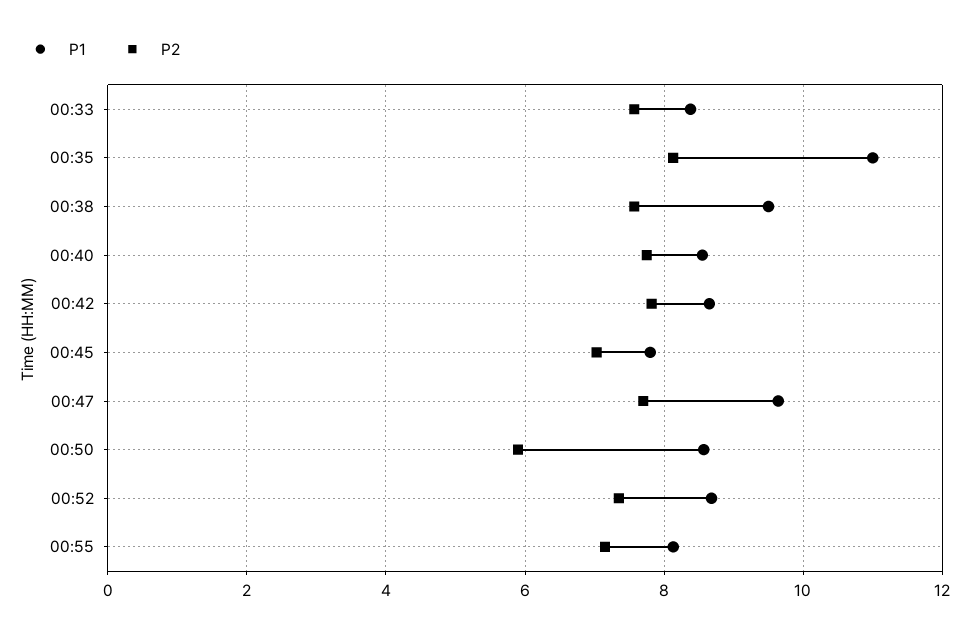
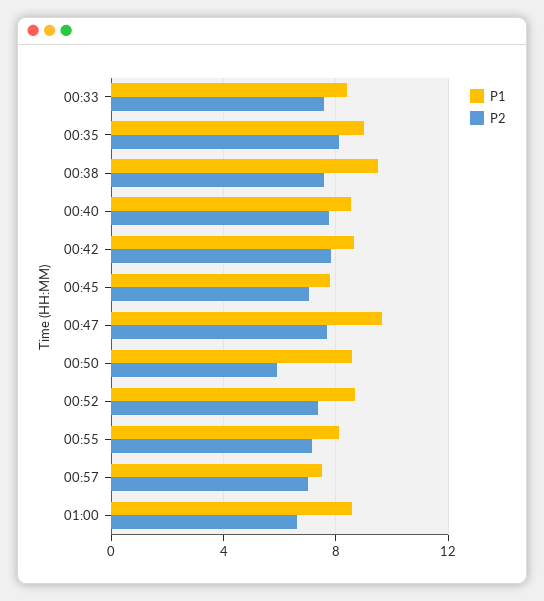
P1, 00:35: 11 -> 9
P1, 00:57: none -> 7.5
P2, 00:57: none -> 7
P1, 01:00: none -> 8.5
P2, 01:00: none -> 6.5

